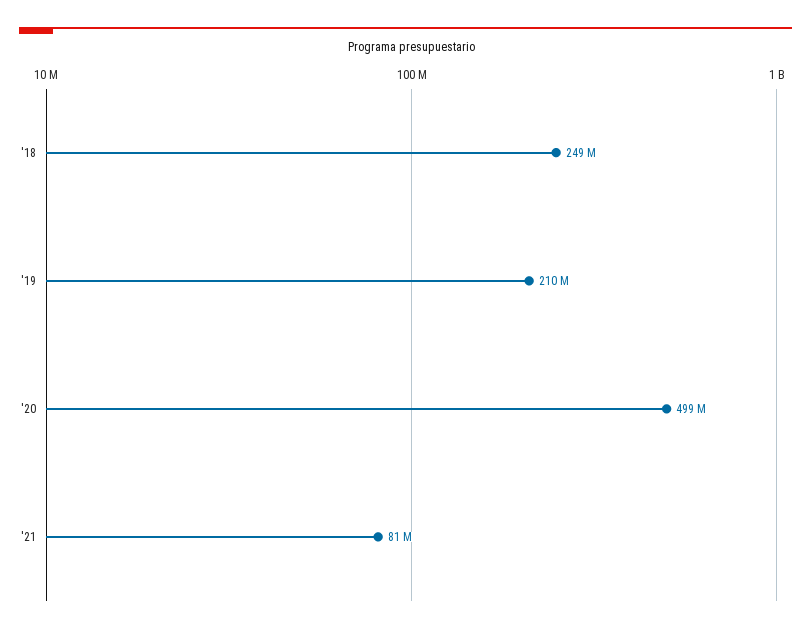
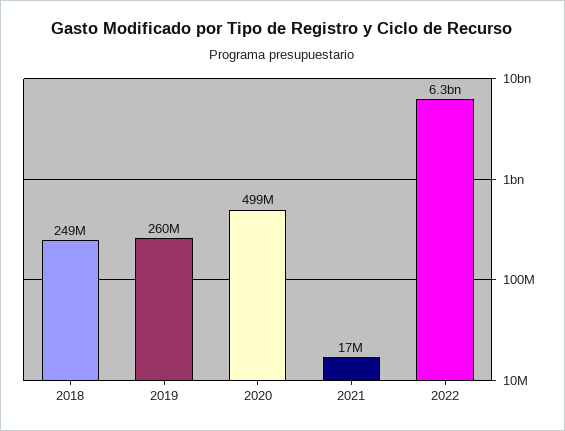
'19: 210000000 -> 260000000
'21: 81000000 -> 17000000
2022: none -> 6300000000

